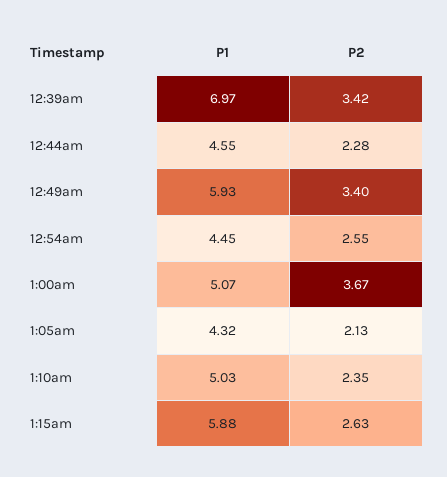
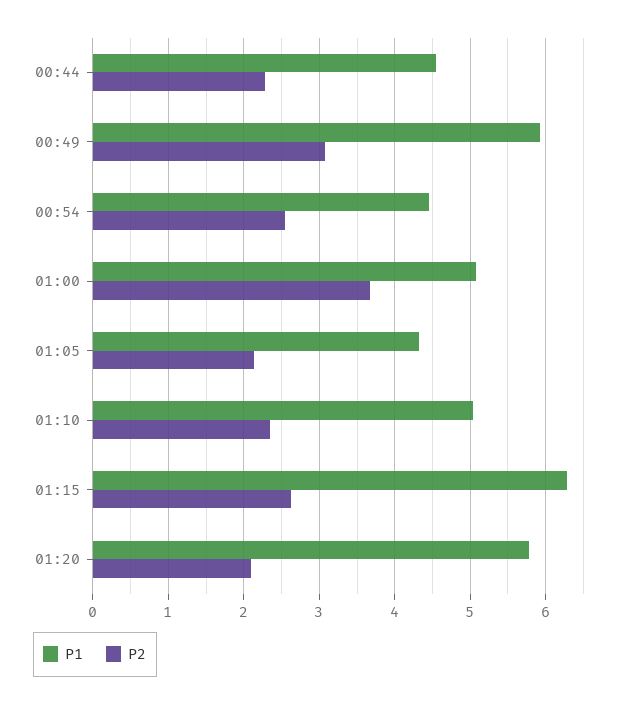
P1, 12:39am: 6.97 -> none
P2, 12:39am: 3.42 -> none
P2, 12:49am: 3.4 -> 3.1
P1, 1:15am: 5.88 -> 6.3
P1, 01:20: none -> 5.8
P2, 01:20: none -> 2.1

